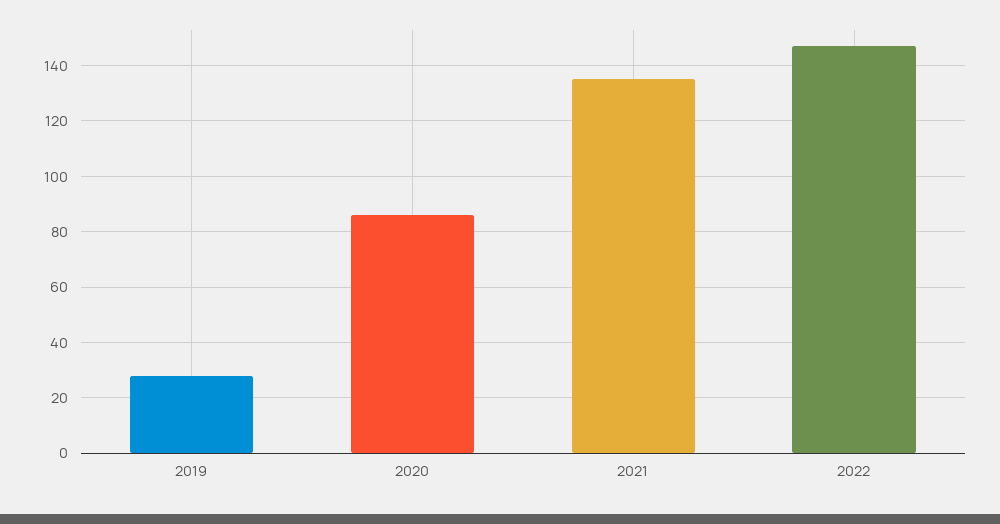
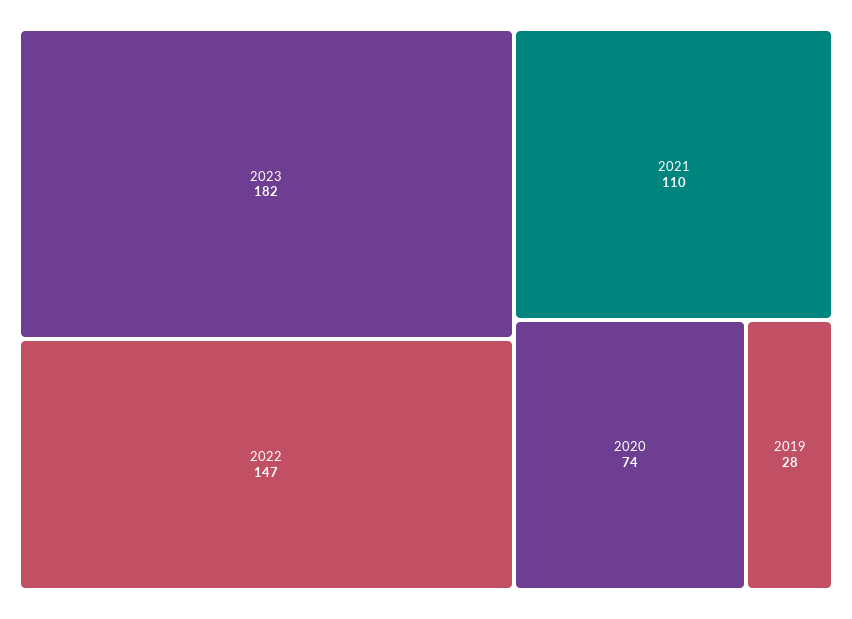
2020: 85 -> 74
2021: 135 -> 110
2023: none -> 182

